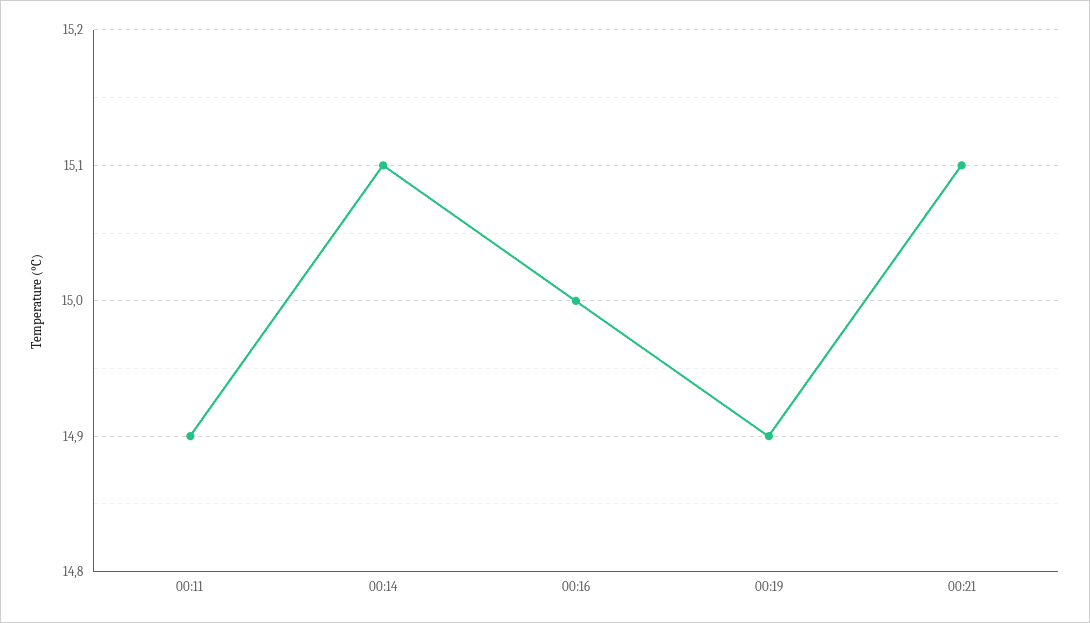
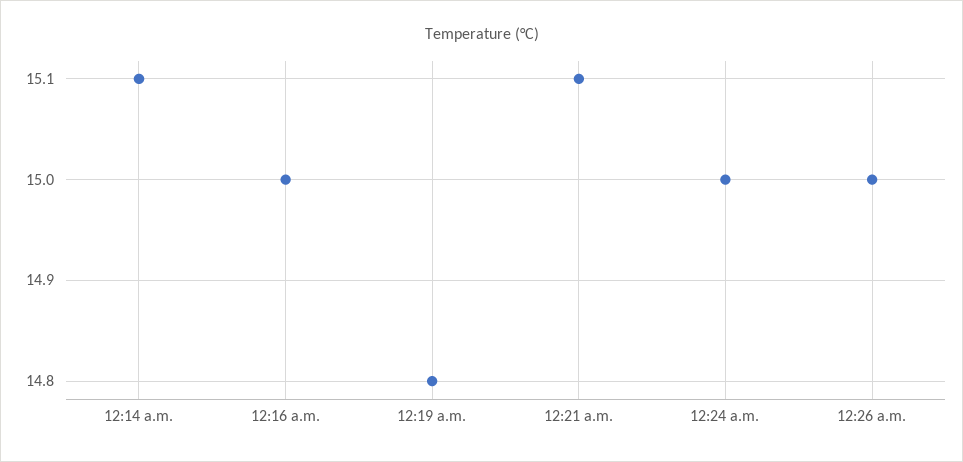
00:11: 14.9 -> none
00:19: 14.9 -> 14.8
12:24 a.m.: none -> 15
12:26 a.m.: none -> 15

